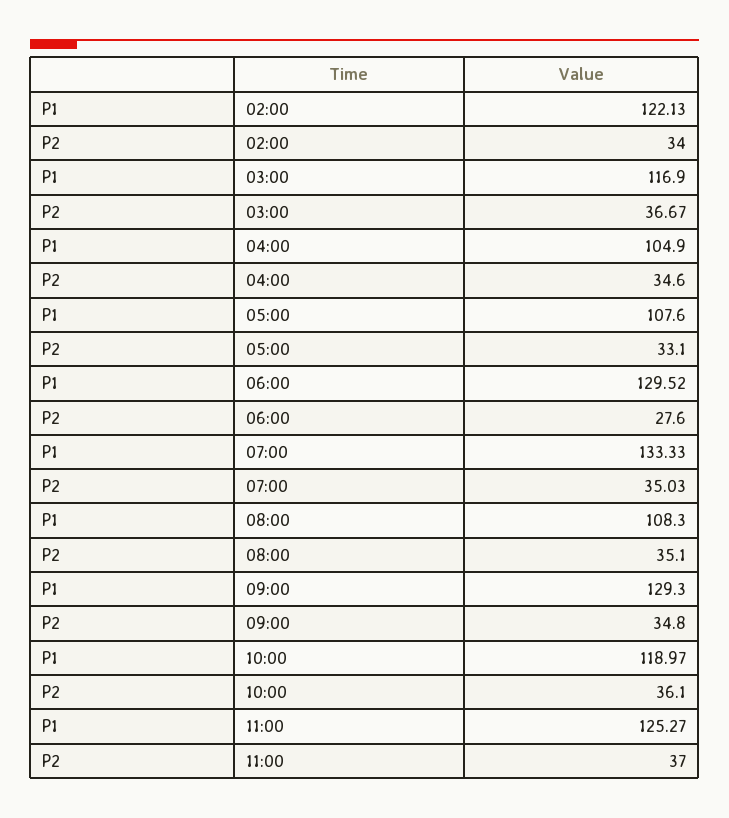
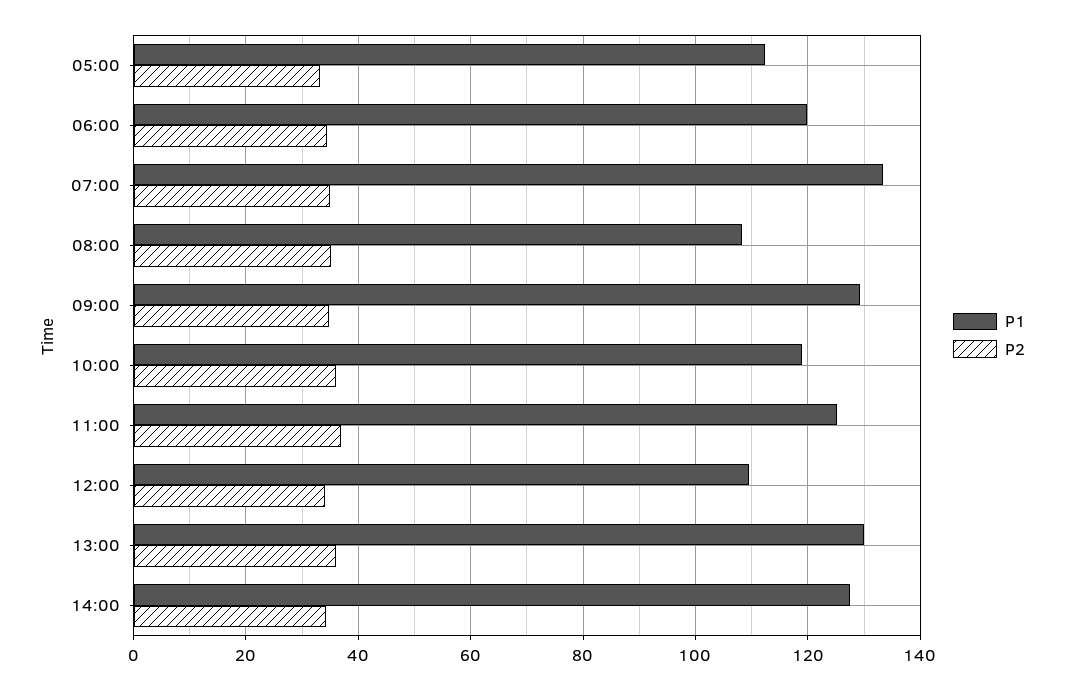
P1, 02:00: 122.13 -> none
P2, 02:00: 34 -> none
P1, 03:00: 116.9 -> none
P2, 03:00: 36.67 -> none
P1, 04:00: 104.9 -> none
P2, 04:00: 34.6 -> none
P1, 05:00: 107.6 -> 112
P1, 06:00: 129.52 -> 120
P2, 06:00: 27.6 -> 34
P1, 12:00: none -> 110
P2, 12:00: none -> 34
P1, 13:00: none -> 130
P2, 13:00: none -> 36
P1, 14:00: none -> 128
P2, 14:00: none -> 34

